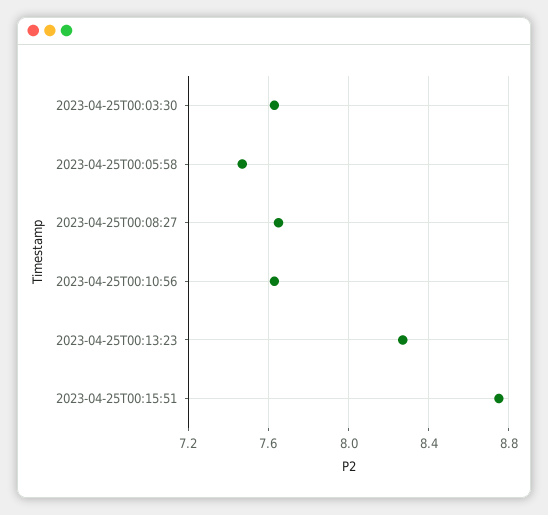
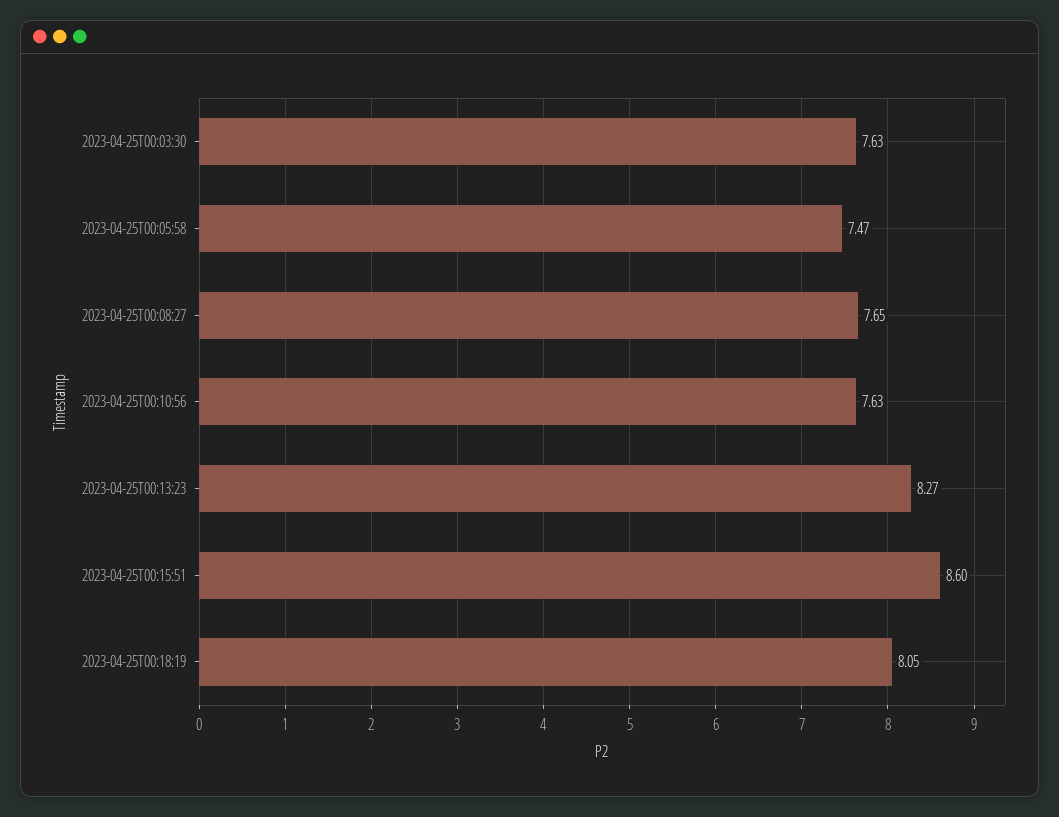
2023-04-25T00:15:51: 8.75 -> 8.6
2023-04-25T00:18:19: none -> 8.05

